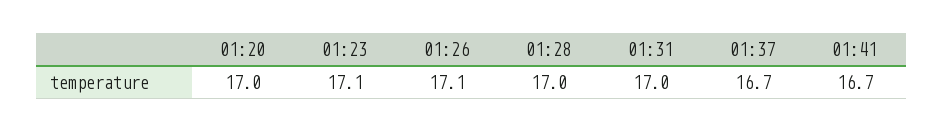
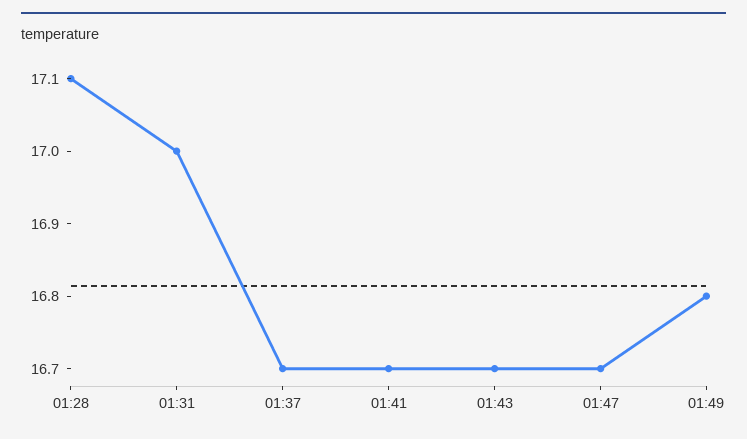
01:20: 17 -> none
01:23: 17.1 -> none
01:26: 17.1 -> none
01:28: 17 -> 17.1
01:43: none -> 16.7
01:47: none -> 16.7
01:49: none -> 16.8

